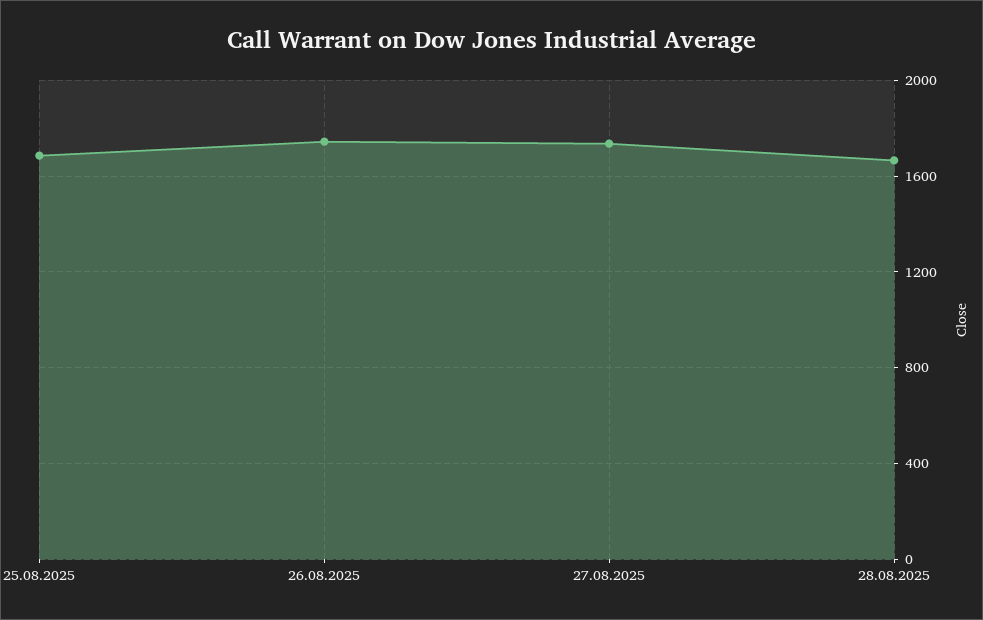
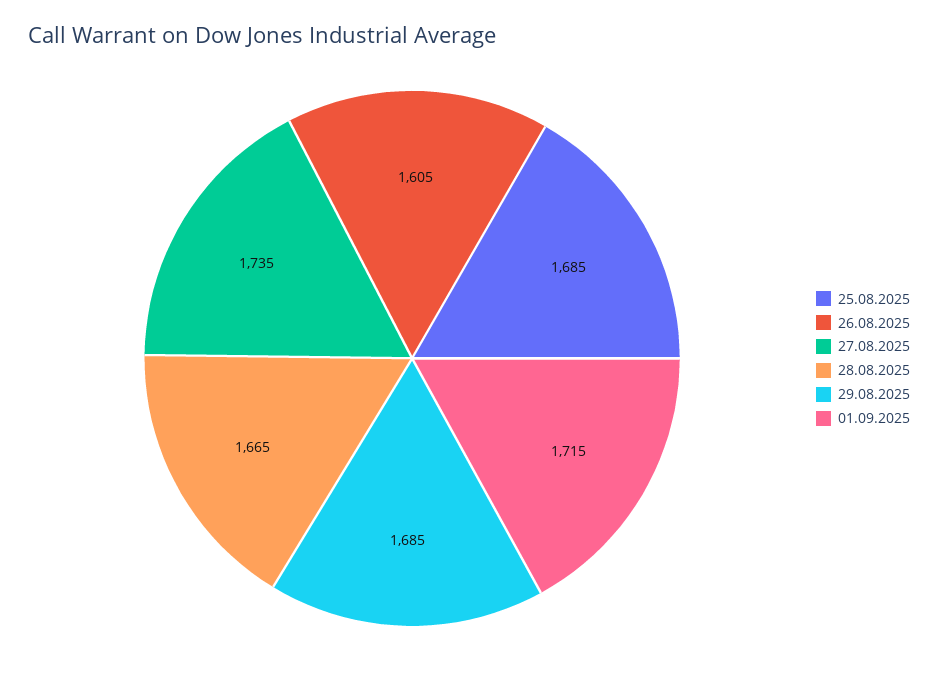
26.08.2025: 1750 -> 1605
29.08.2025: none -> 1685
01.09.2025: none -> 1715

